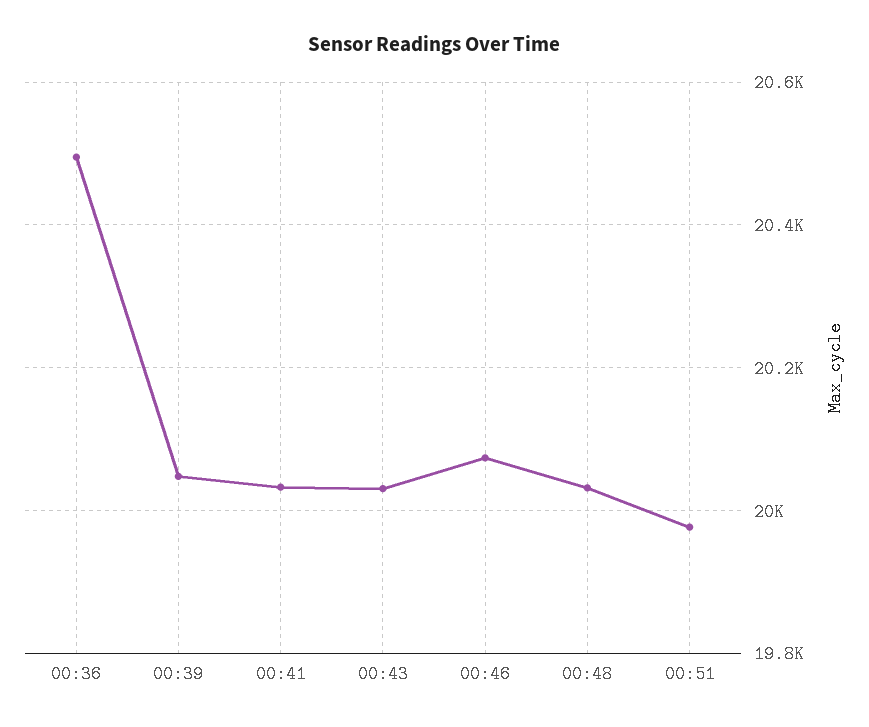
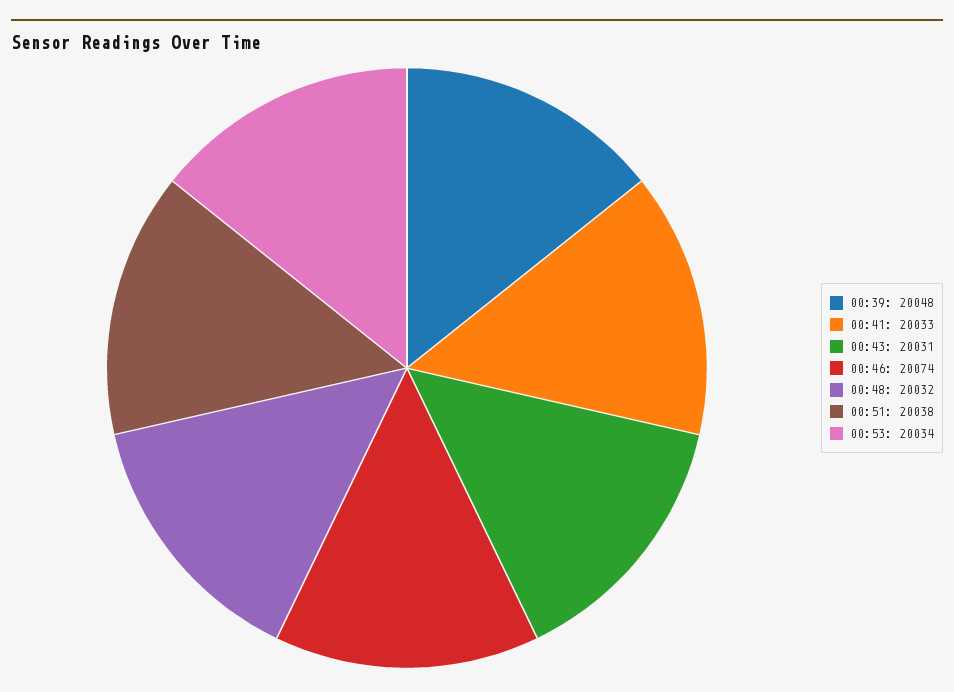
00:36: 20500 -> none
00:51: 19980 -> 20038
00:53: none -> 20034

